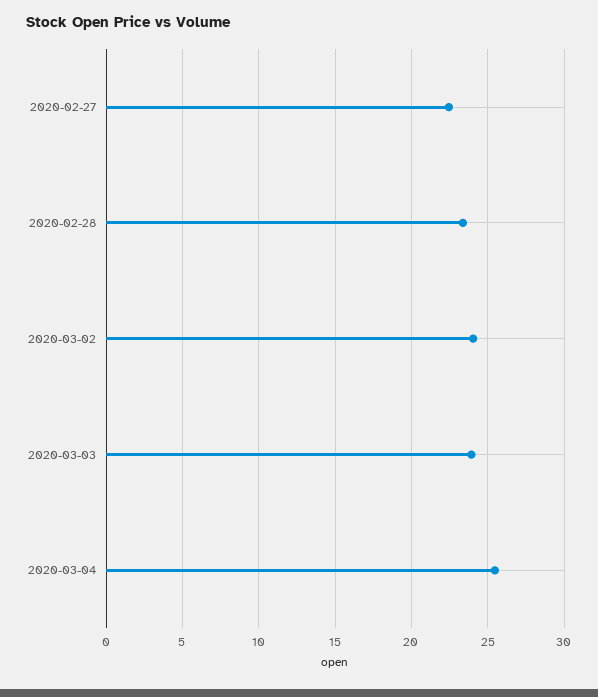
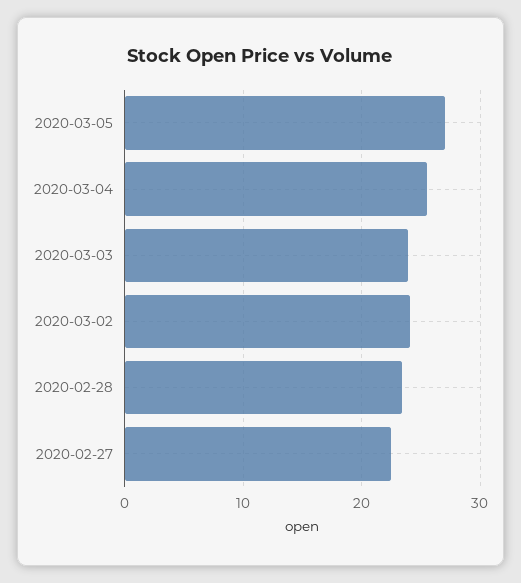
2020-03-05: none -> 27

